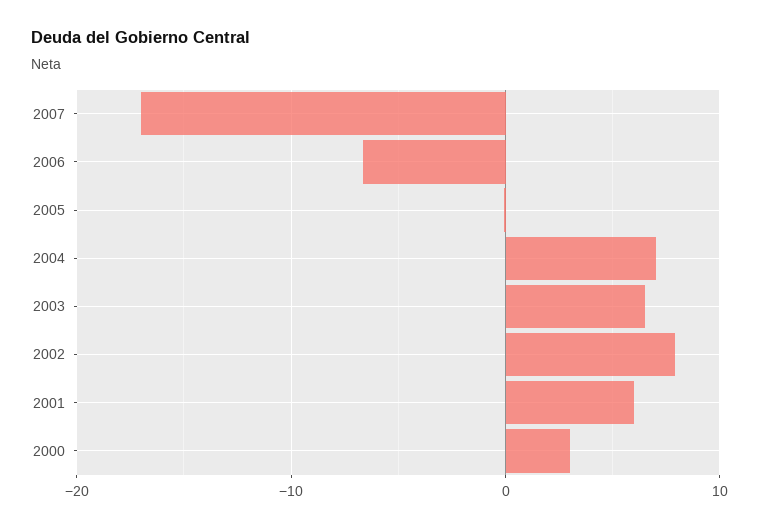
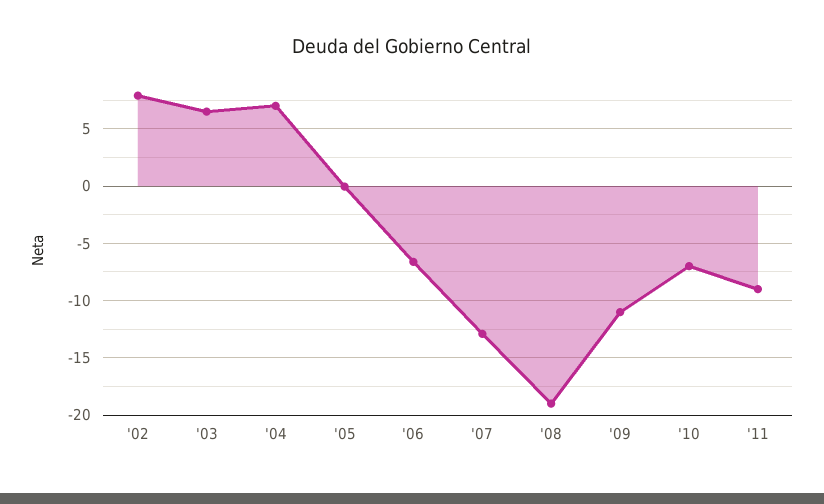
2007: -17 -> -13
2001: 6 -> none
2000: 3 -> none
'08: none -> -19
'09: none -> -11
'10: none -> -7
'11: none -> -9

